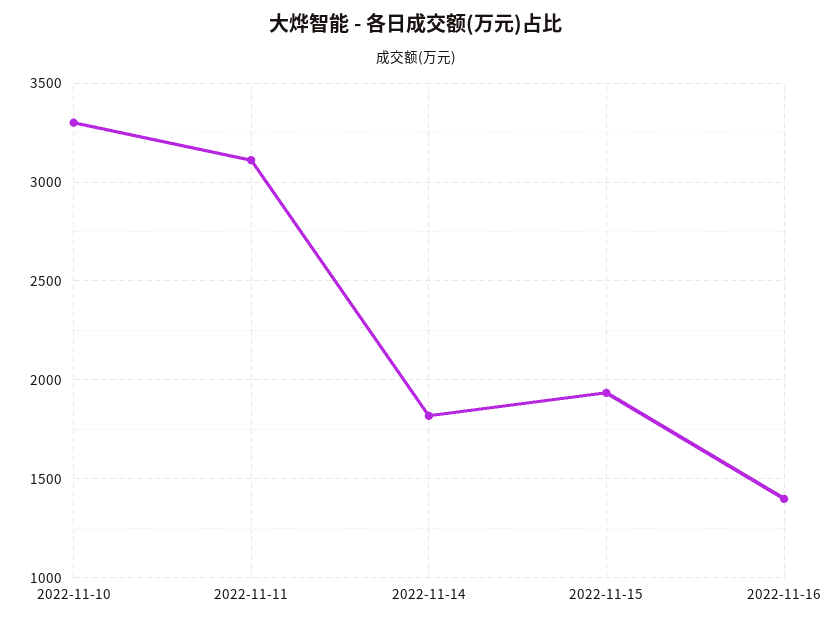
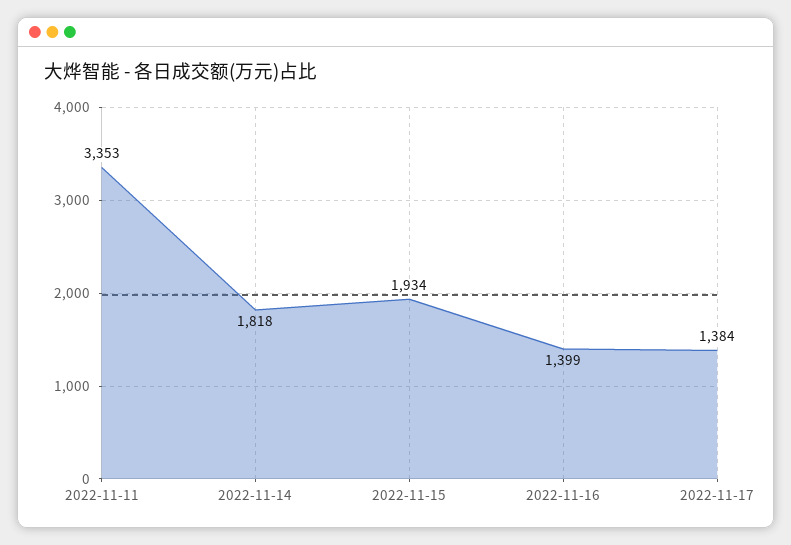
2022-11-10: 3300 -> none
2022-11-11: 3100 -> 3353
2022-11-17: none -> 1384

